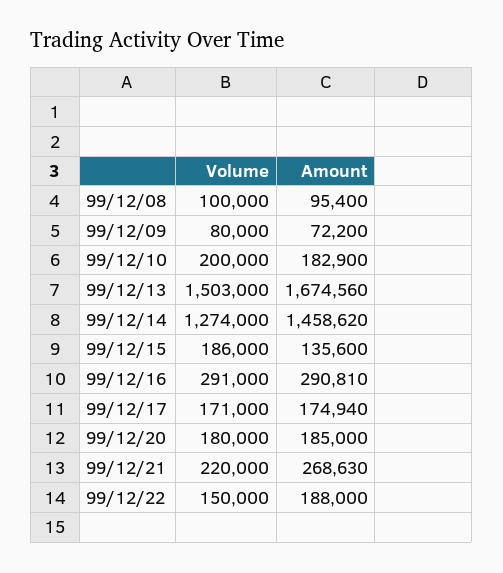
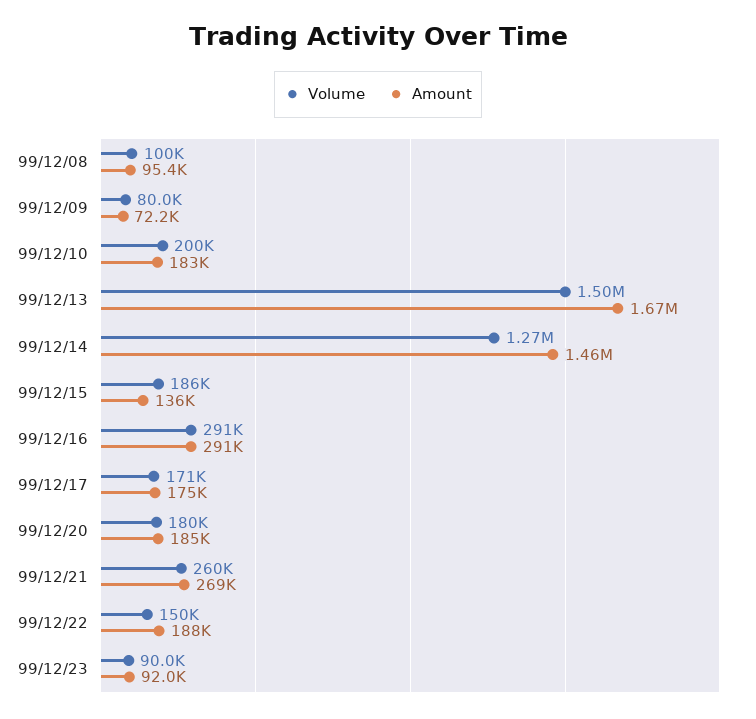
Volume, 99/12/21: 220000 -> 260000
Volume, 99/12/23: none -> 90000
Amount, 99/12/23: none -> 92000

